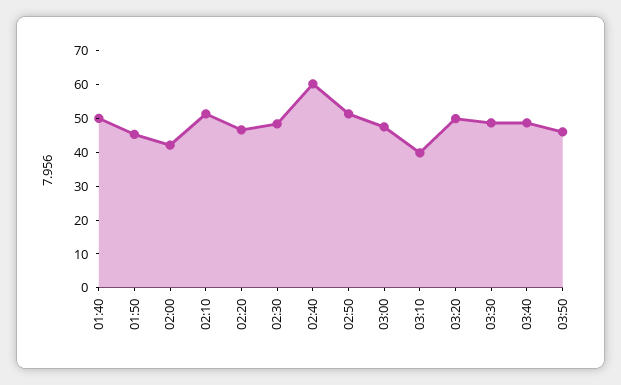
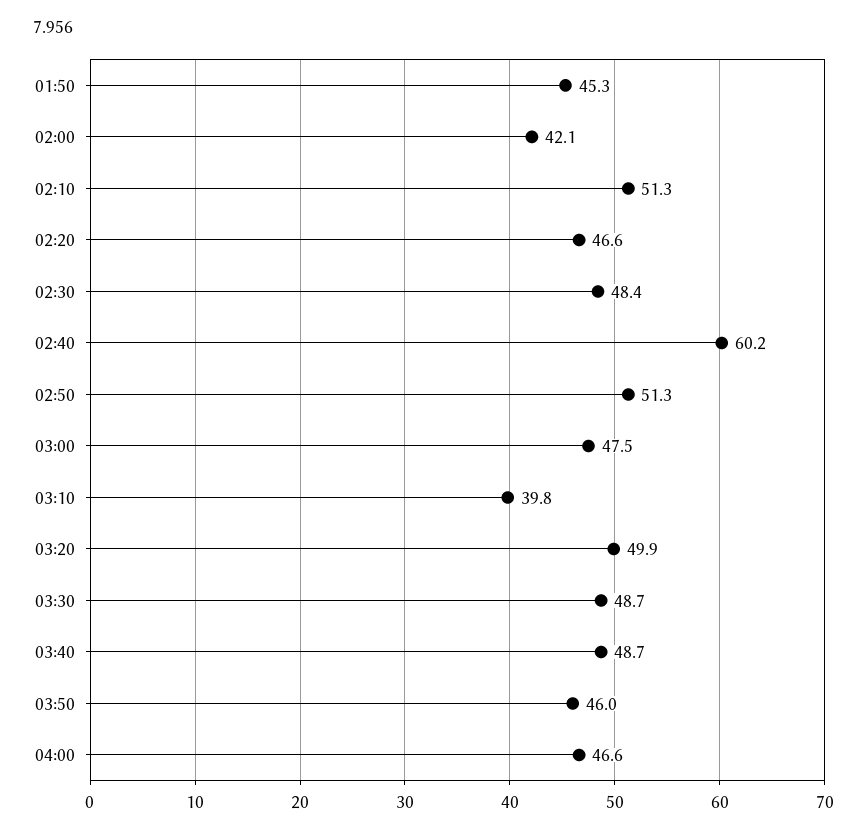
01:40: 50 -> none
04:00: none -> 46.6

